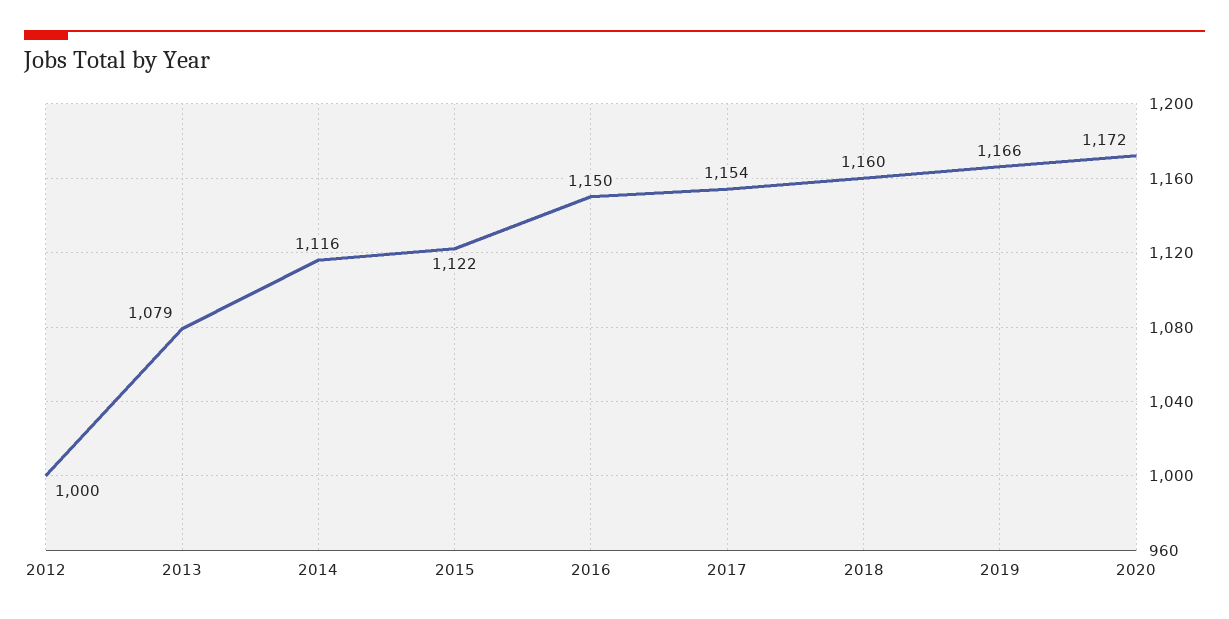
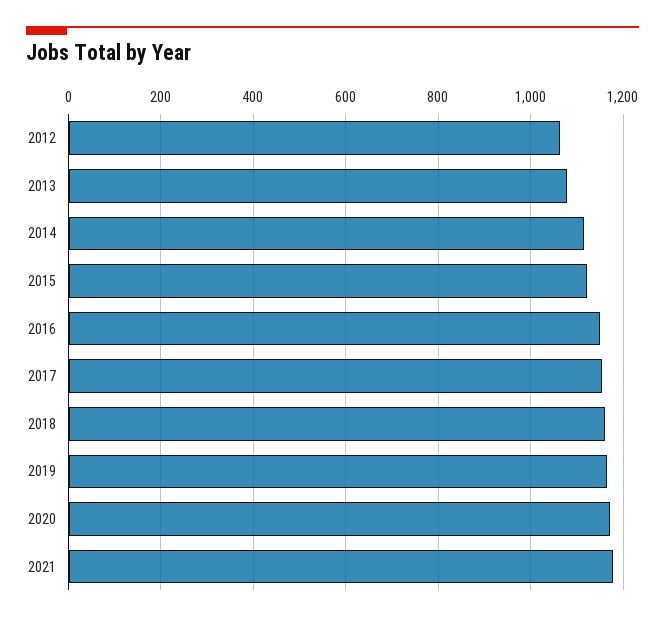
2012: 1000 -> 1060
2021: none -> 1180

